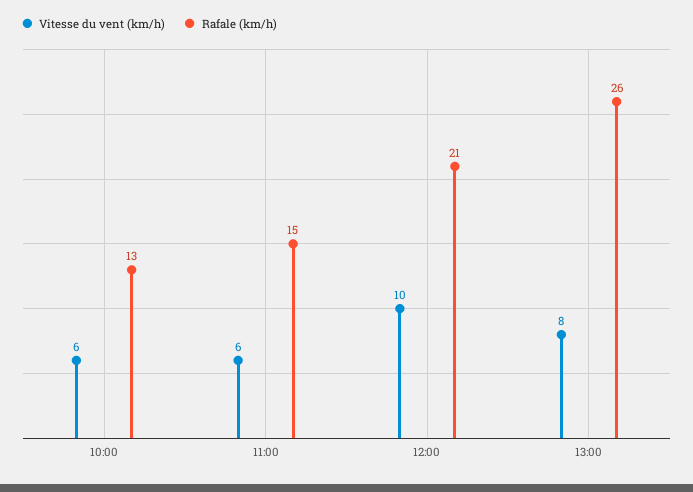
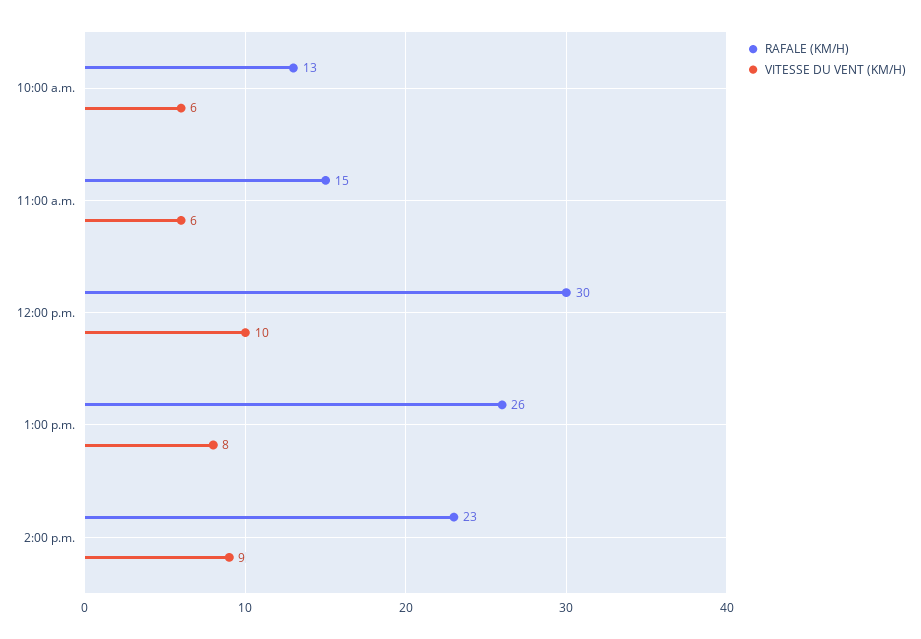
Rafale (km/h), 12:00: 21 -> 30
Rafale (km/h), 2:00 p.m.: none -> 23
Vitesse du vent (km/h), 2:00 p.m.: none -> 9

